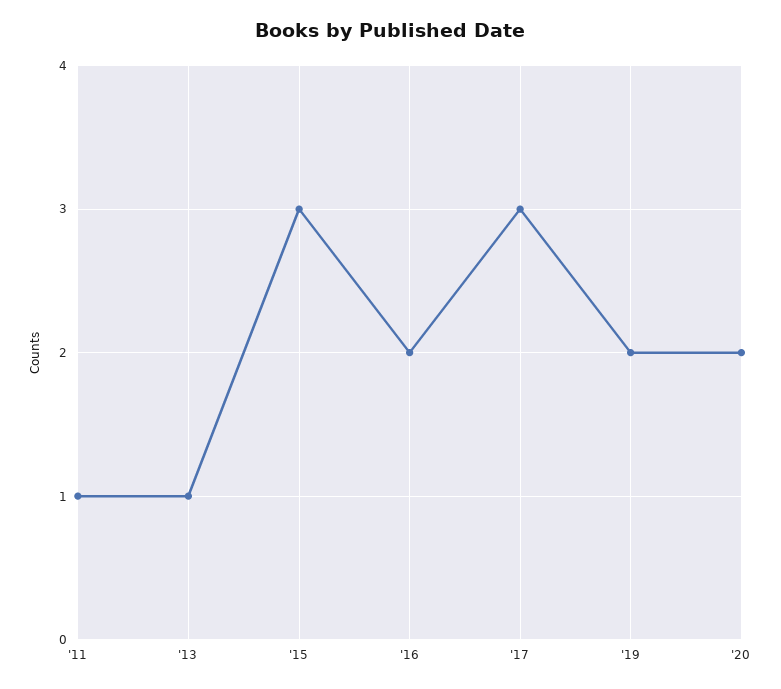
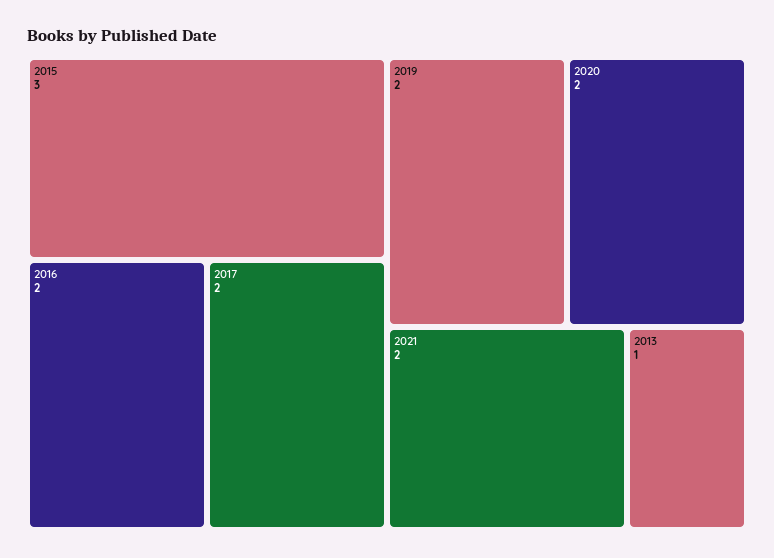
'11: 1 -> none
'17: 3 -> 2
2021: none -> 2

